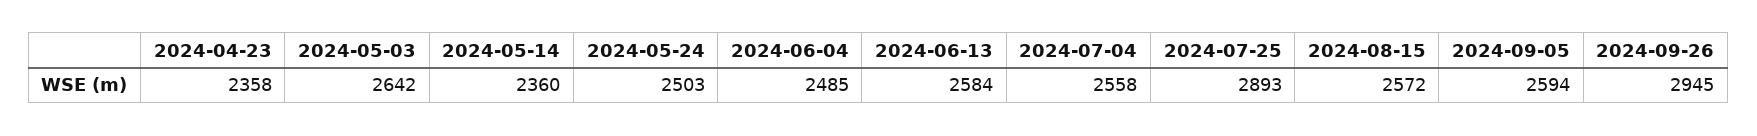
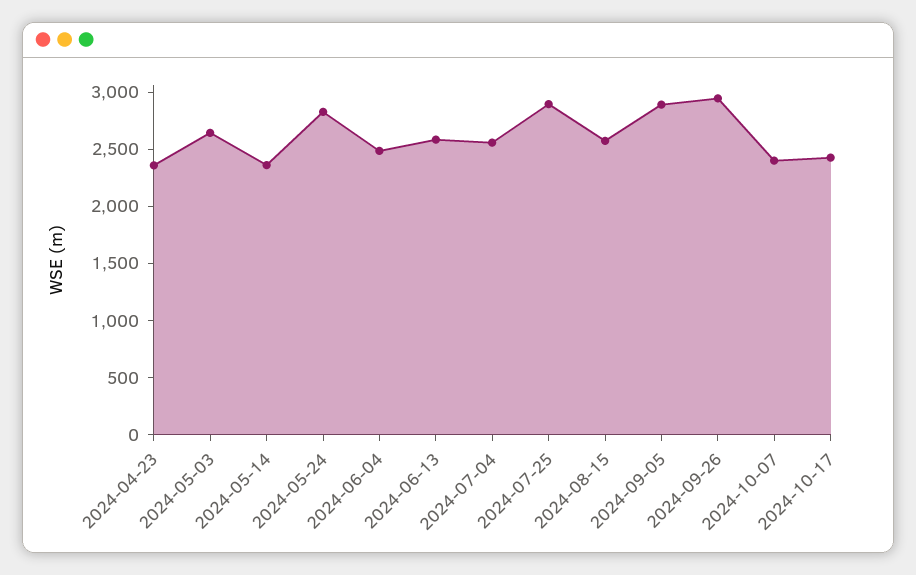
2024-05-24: 2503 -> 2800
2024-09-05: 2594 -> 2900
2024-10-07: none -> 2400
2024-10-17: none -> 2400

